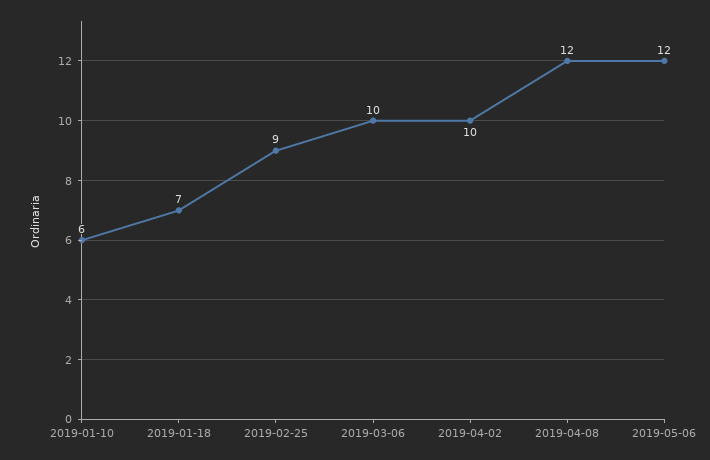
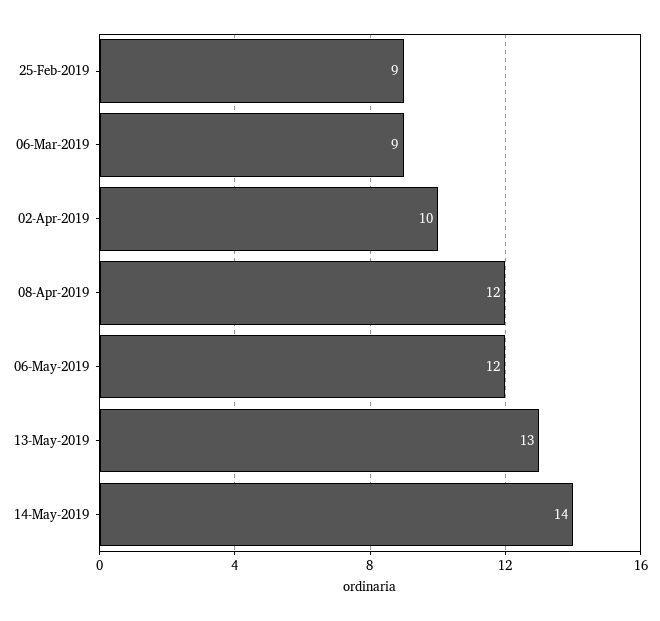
2019-01-10: 6 -> none
2019-01-18: 7 -> none
2019-03-06: 10 -> 9
13-May-2019: none -> 13
14-May-2019: none -> 14

